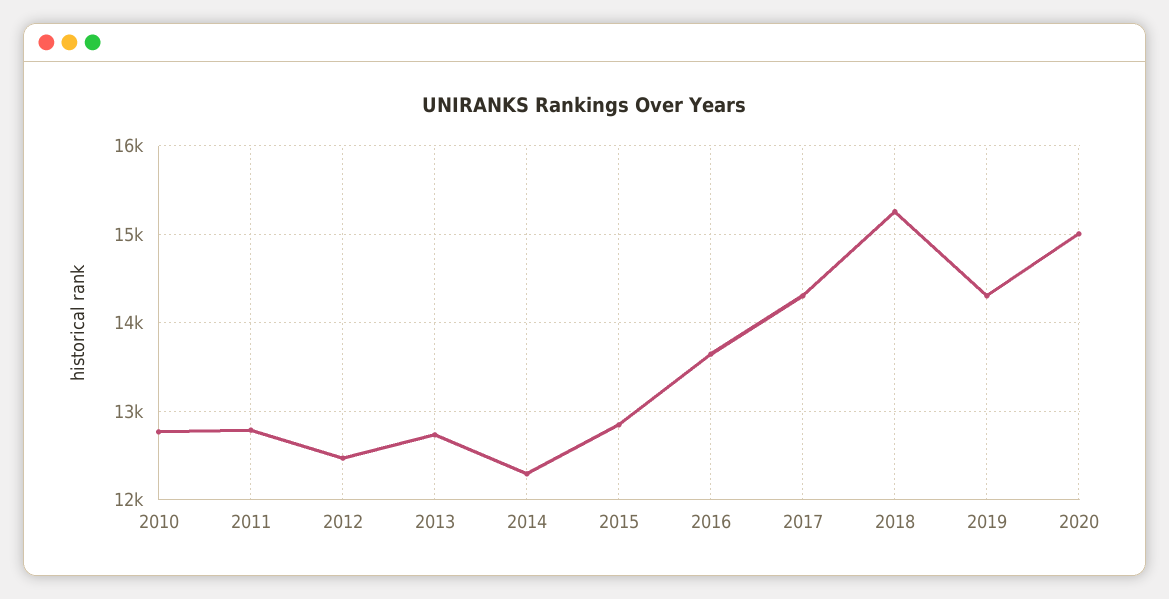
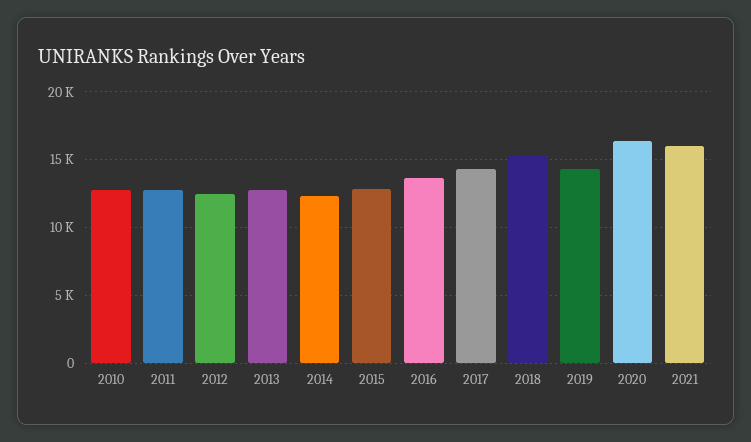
2020: 15000 -> 16500
2021: none -> 16000

